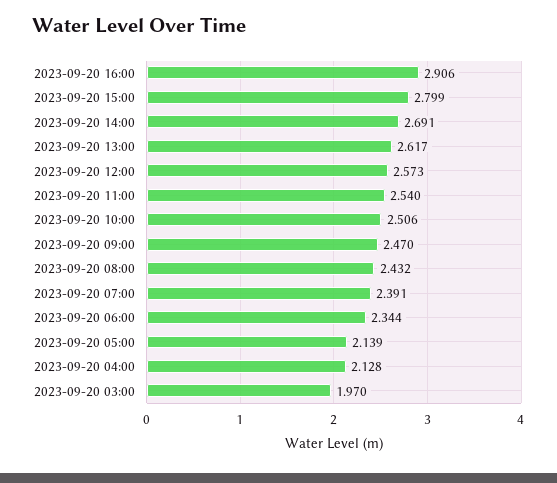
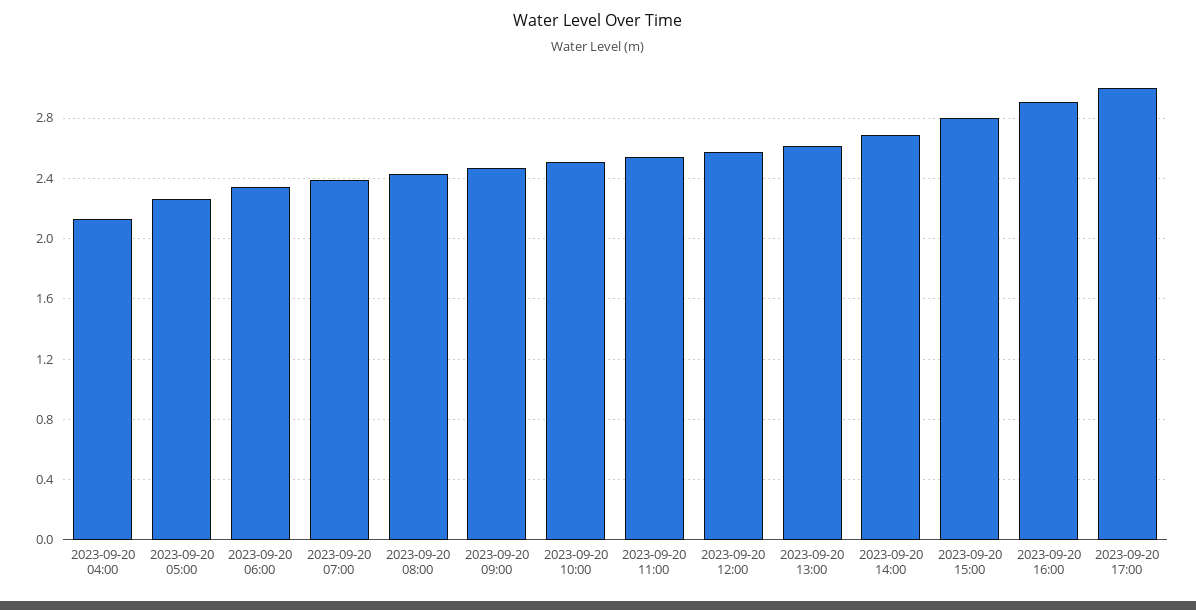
2023-09-20 05:00: 2.139 -> 2.25
2023-09-20 03:00: 1.97 -> none
2023-09-20 17:00: none -> 3

